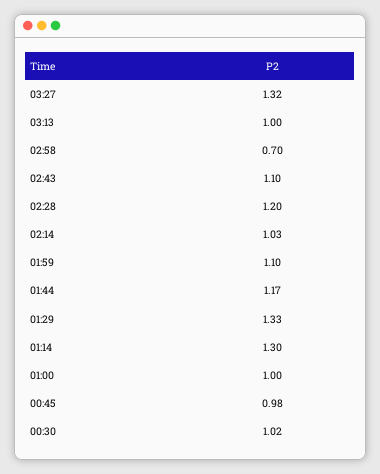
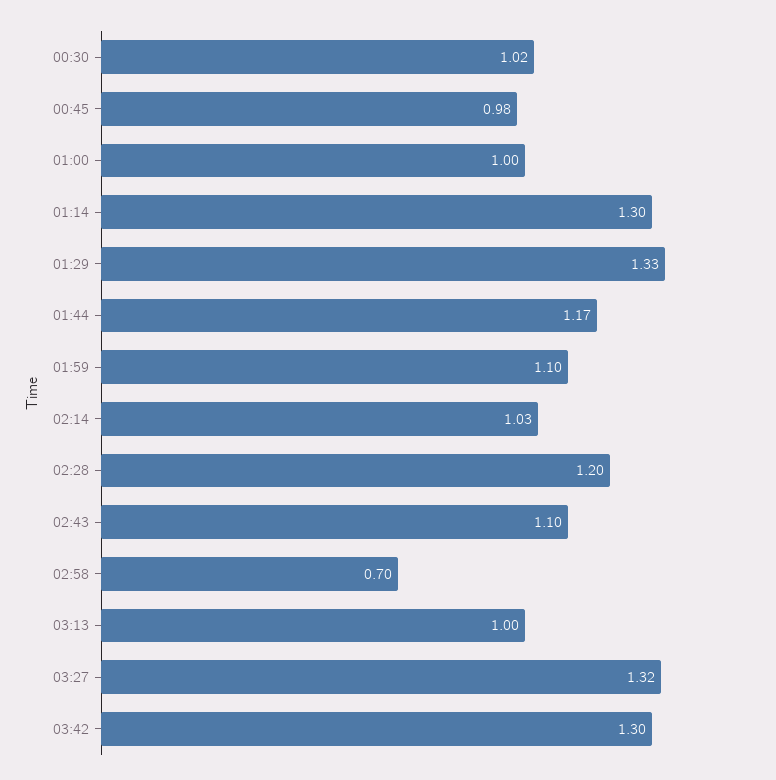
03:42: none -> 1.3

